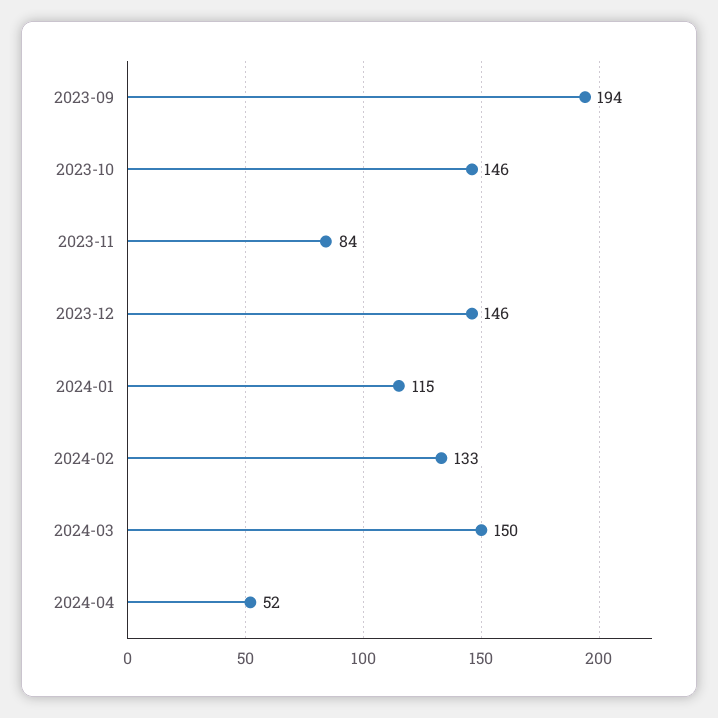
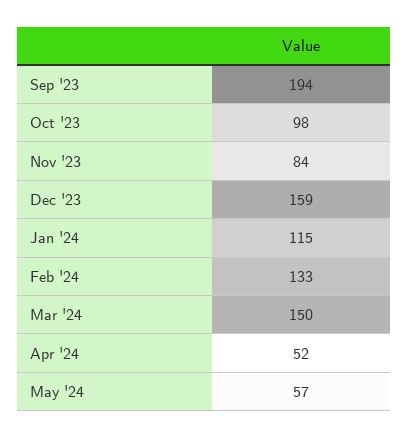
2023-10: 146 -> 98
2023-12: 146 -> 159
May '24: none -> 57

